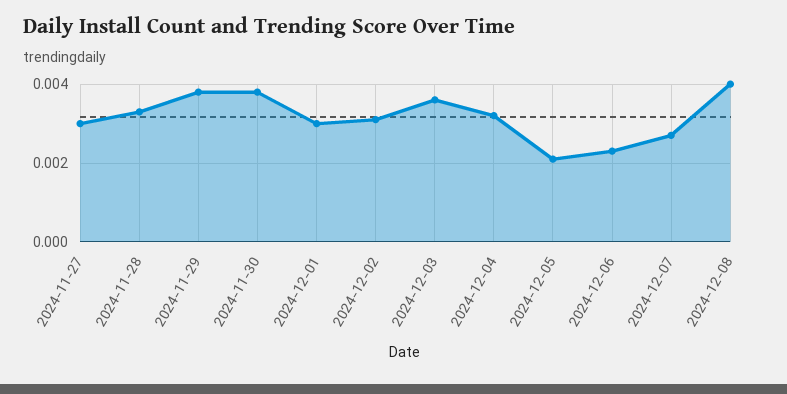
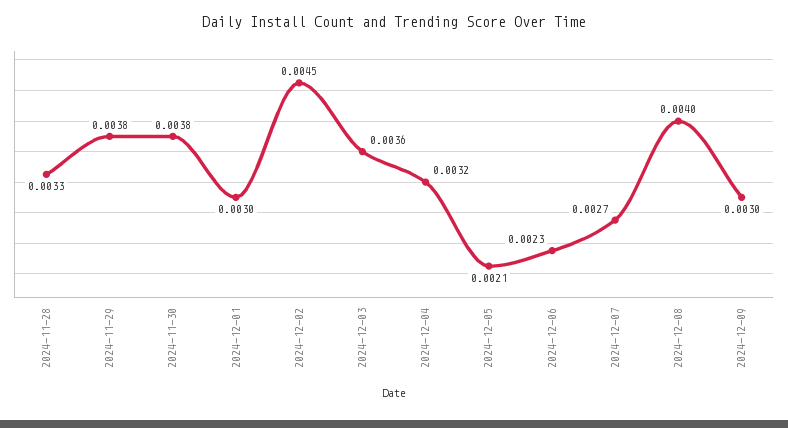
2024-11-27: 0.003 -> none
2024-12-02: 0.003 -> 0.0045
2024-12-09: none -> 0.003

